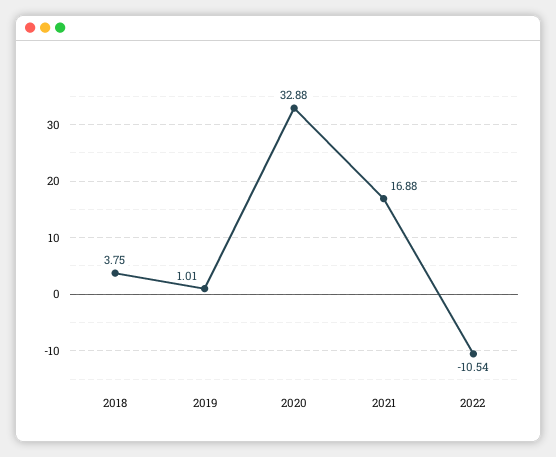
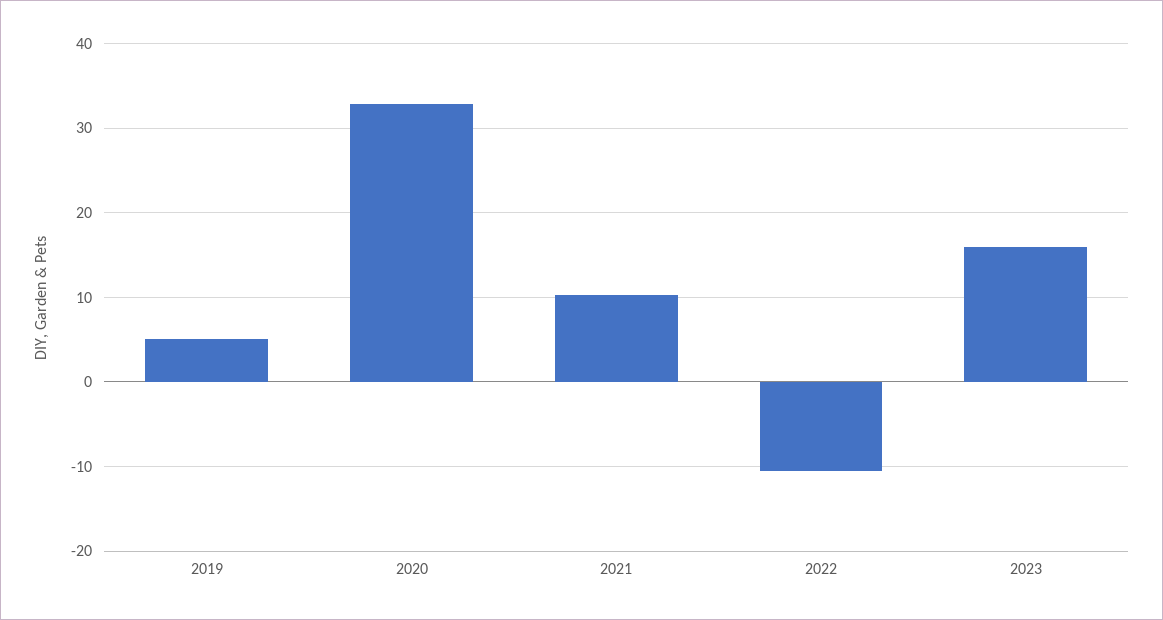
2018: 3.75 -> none
2019: 1.01 -> 5
2021: 16.88 -> 10
2023: none -> 16

